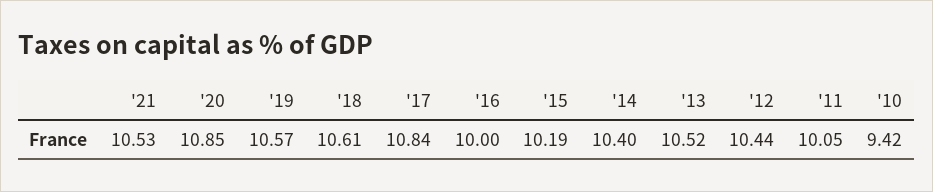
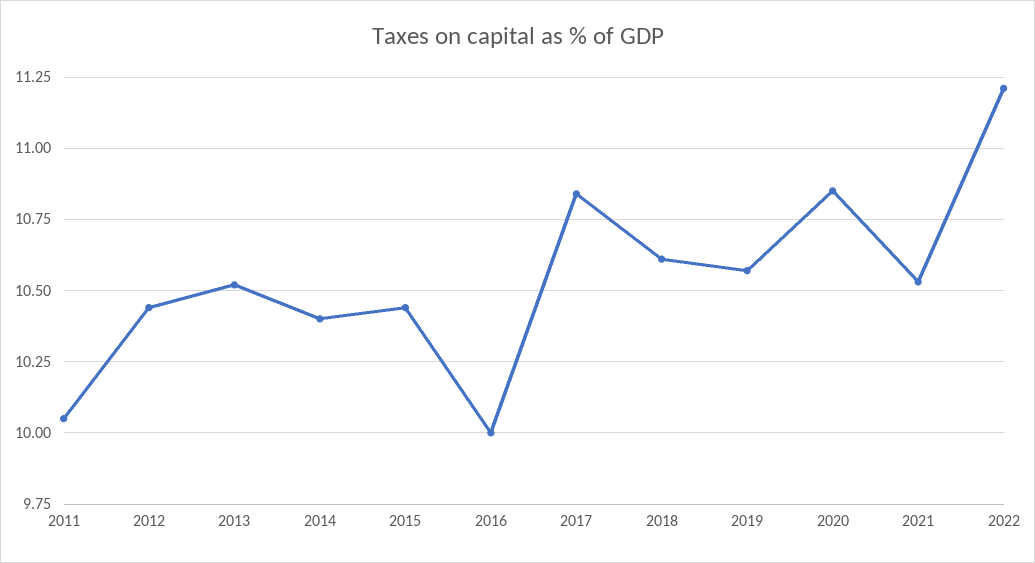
'15: 10.19 -> 10.45
'10: 9.42 -> none
2022: none -> 11.2

